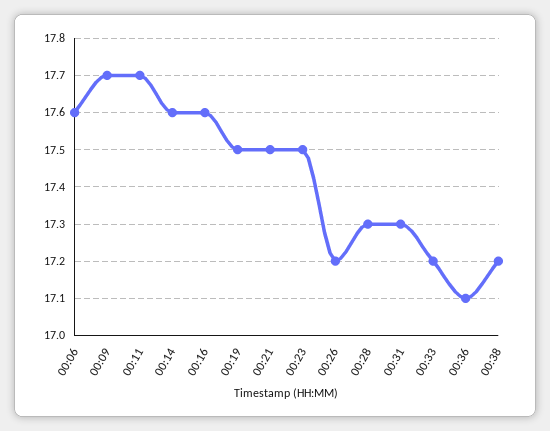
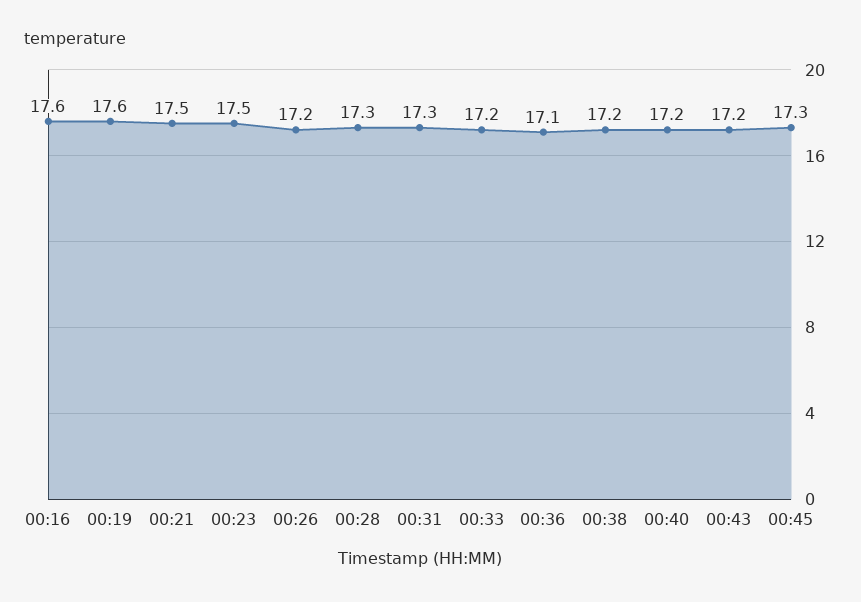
00:06: 17.6 -> none
00:09: 17.7 -> none
00:11: 17.7 -> none
00:14: 17.6 -> none
00:19: 17.5 -> 17.6
00:40: none -> 17.2
00:43: none -> 17.2
00:45: none -> 17.3

